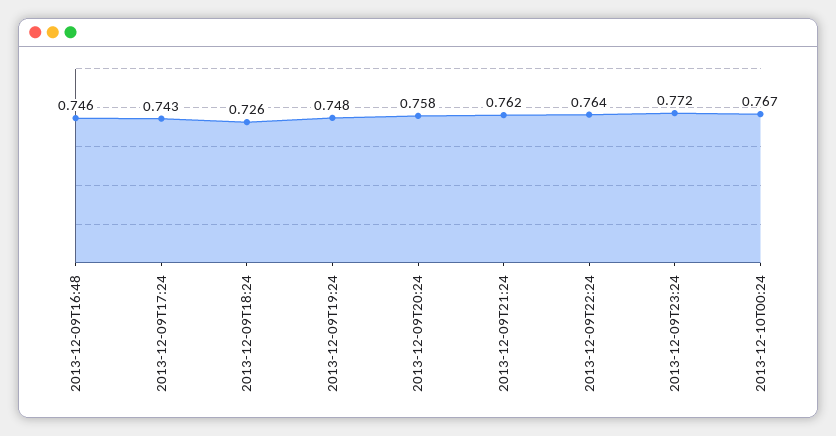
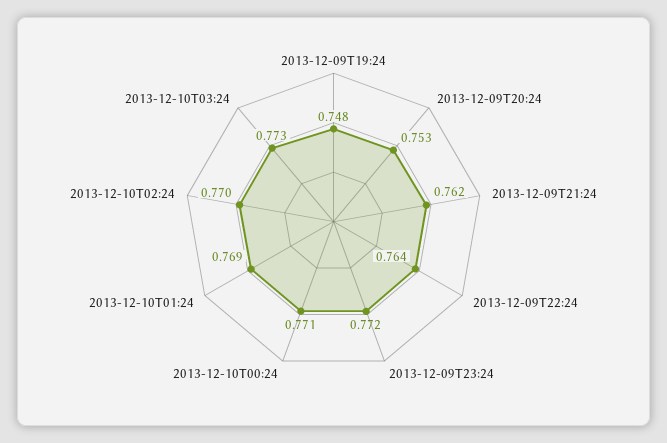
2013-12-09T16:48: 0.746 -> none
2013-12-09T17:24: 0.743 -> none
2013-12-09T18:24: 0.726 -> none
2013-12-09T20:24: 0.758 -> 0.753
2013-12-10T00:24: 0.767 -> 0.771
2013-12-10T01:24: none -> 0.769
2013-12-10T02:24: none -> 0.77
2013-12-10T03:24: none -> 0.773

